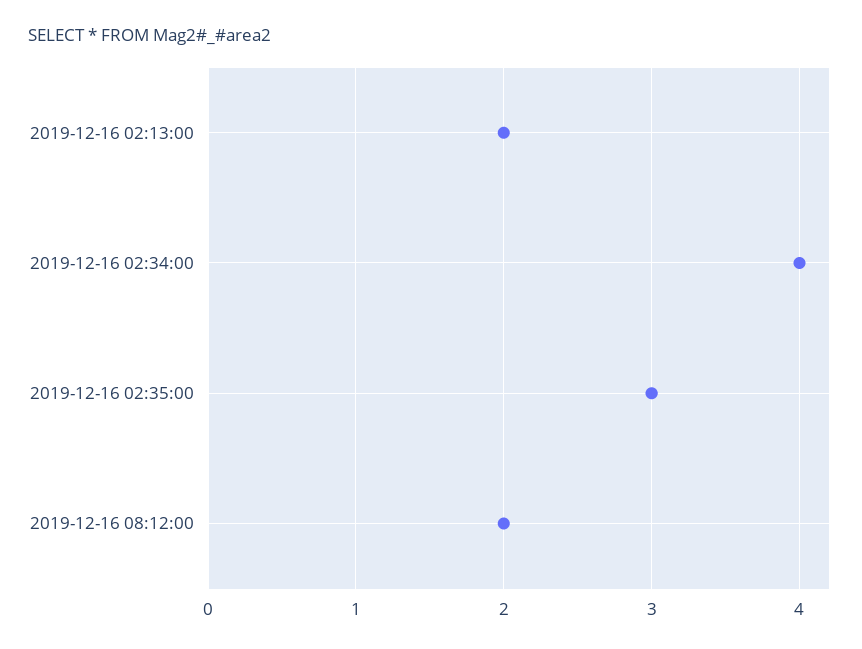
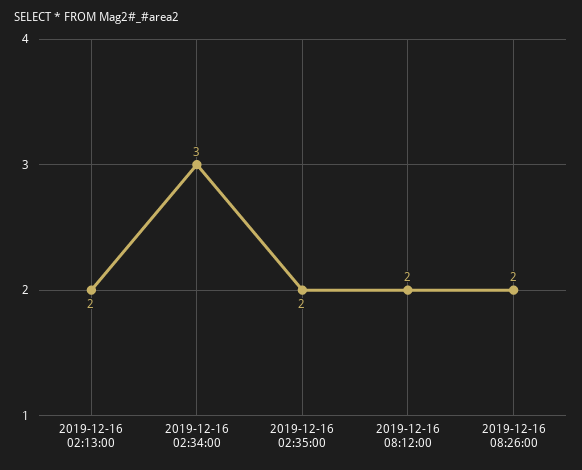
2019-12-16 02:34:00: 4 -> 3
2019-12-16 02:35:00: 3 -> 2
2019-12-16 08:26:00: none -> 2

